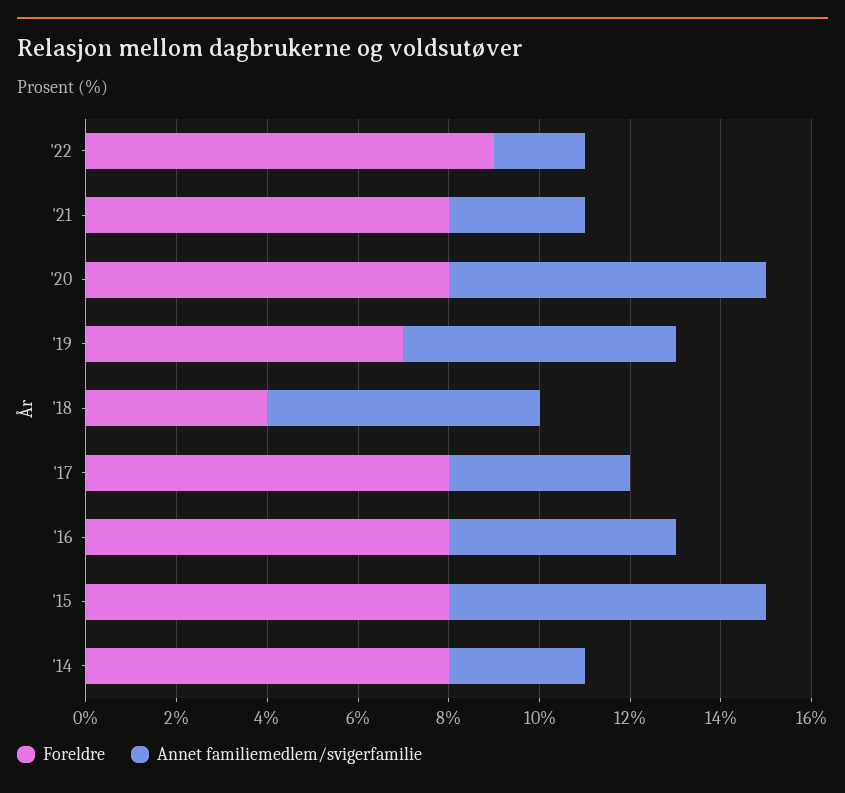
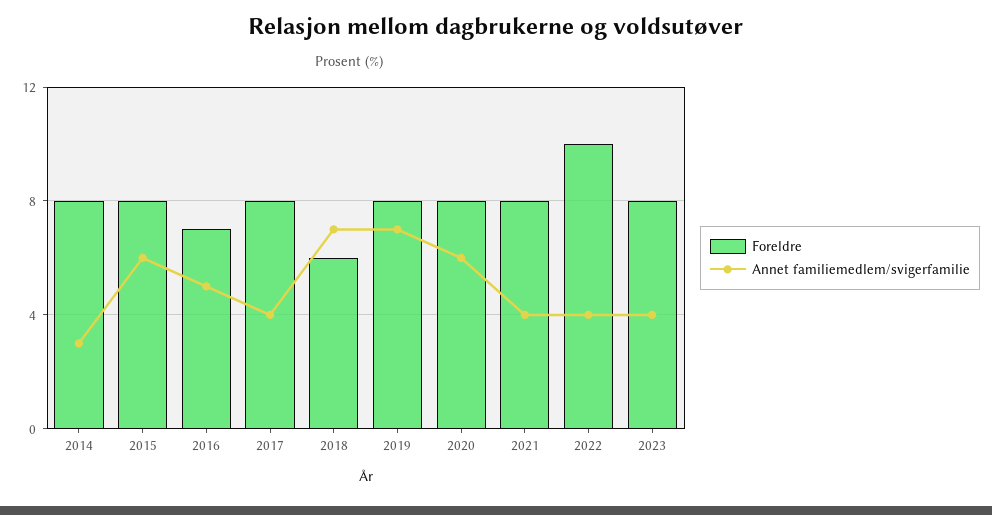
Foreldre, '22: 9 -> 10
Annet familiemedlem/svigerfamilie, '22: 2 -> 4
Annet familiemedlem/svigerfamilie, '21: 3 -> 4
Annet familiemedlem/svigerfamilie, '20: 7 -> 6
Foreldre, '19: 7 -> 8
Annet familiemedlem/svigerfamilie, '19: 6 -> 7
Foreldre, '18: 4 -> 6
Annet familiemedlem/svigerfamilie, '18: 6 -> 7
Foreldre, '16: 8 -> 7
Annet familiemedlem/svigerfamilie, '15: 7 -> 6
Foreldre, 2023: none -> 8
Annet familiemedlem/svigerfamilie, 2023: none -> 4

